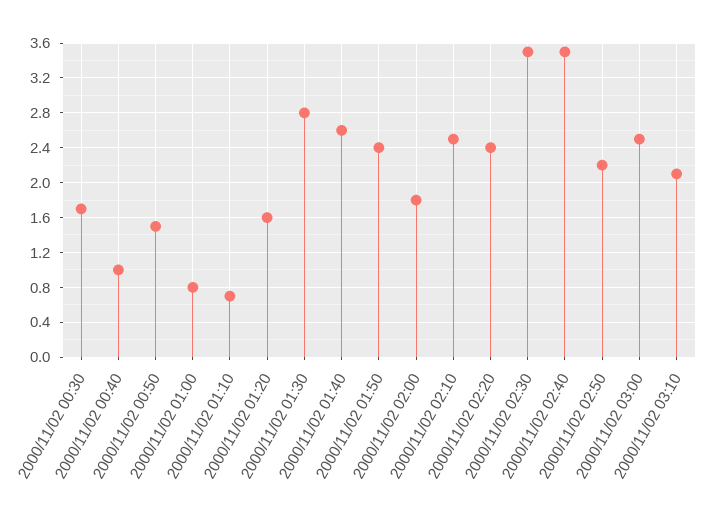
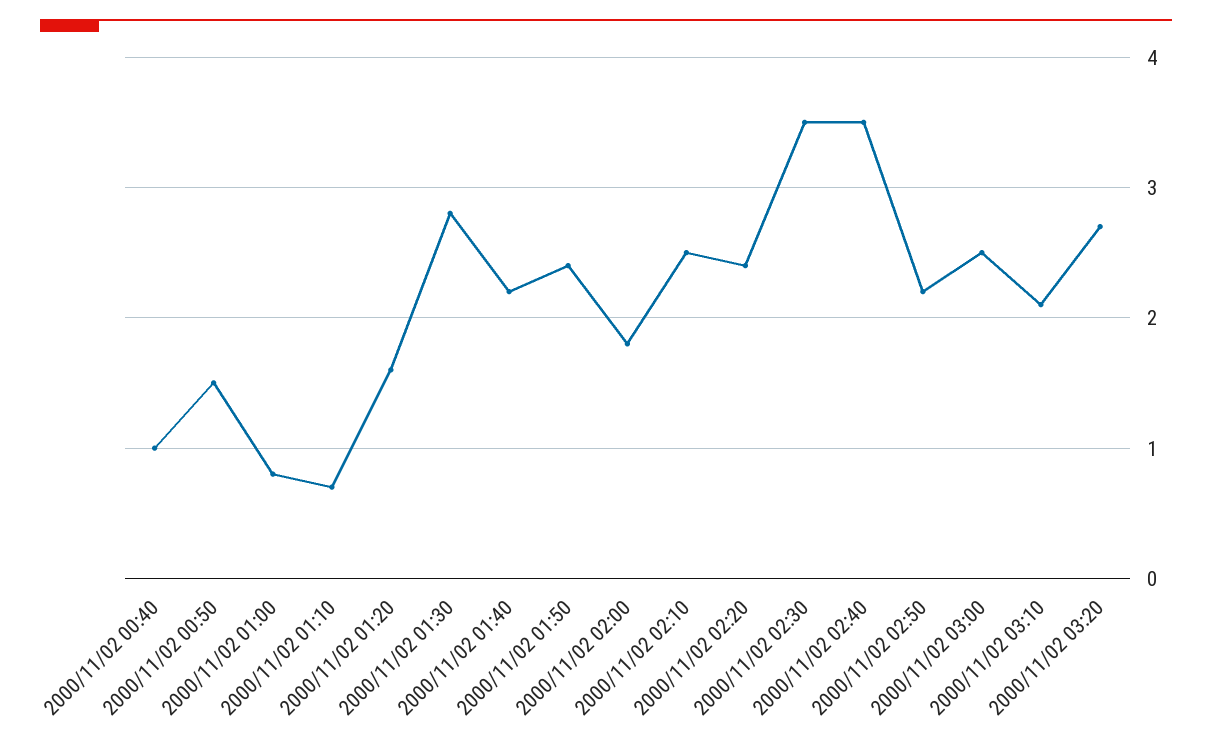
2000/11/02 00:30: 1.7 -> none
2000/11/02 01:40: 2.6 -> 2.2
2000/11/02 03:20: none -> 2.7

